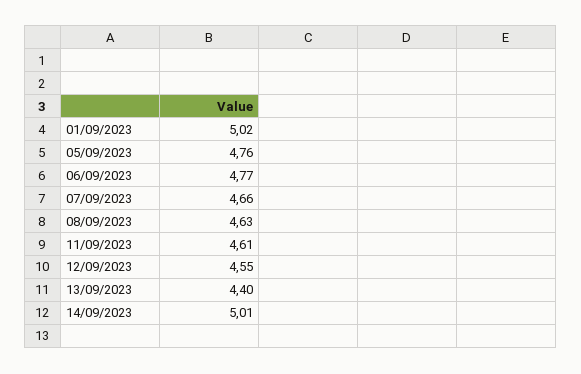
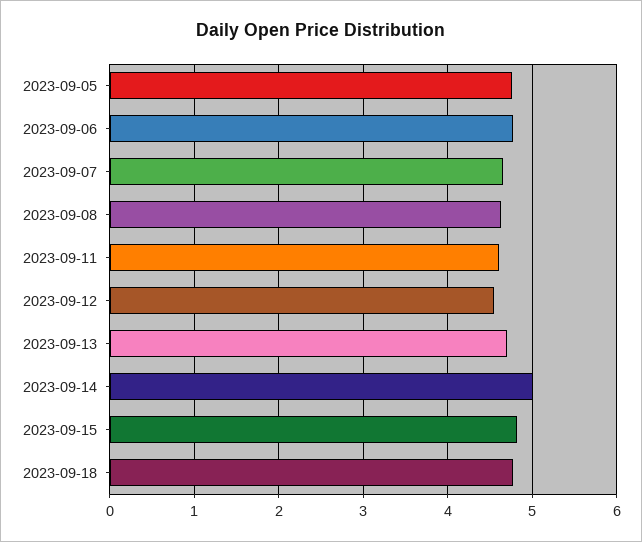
01/09/2023: 5.02 -> none
13/09/2023: 4.4 -> 4.7
2023-09-15: none -> 4.8
2023-09-18: none -> 4.8

